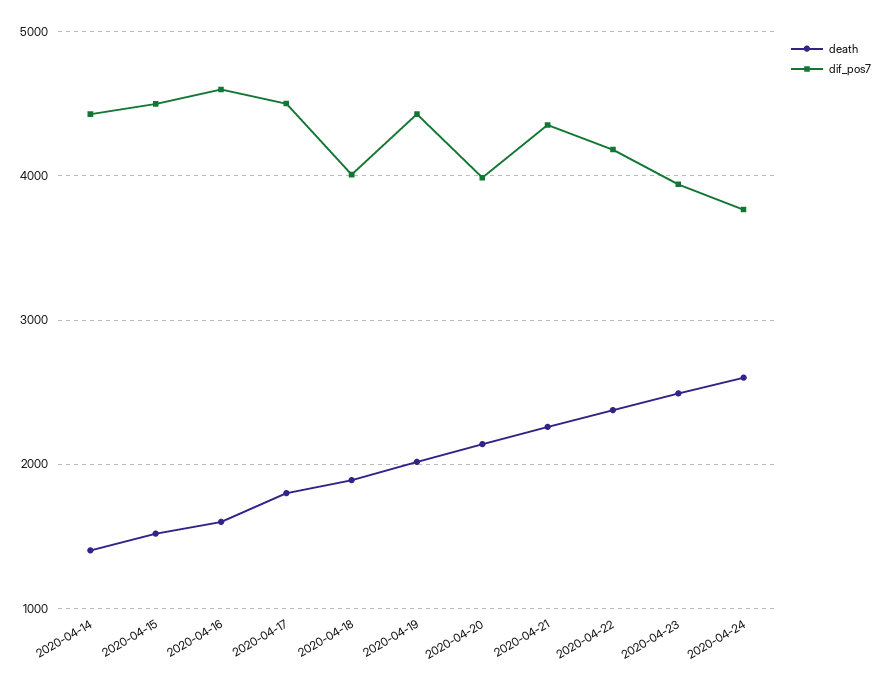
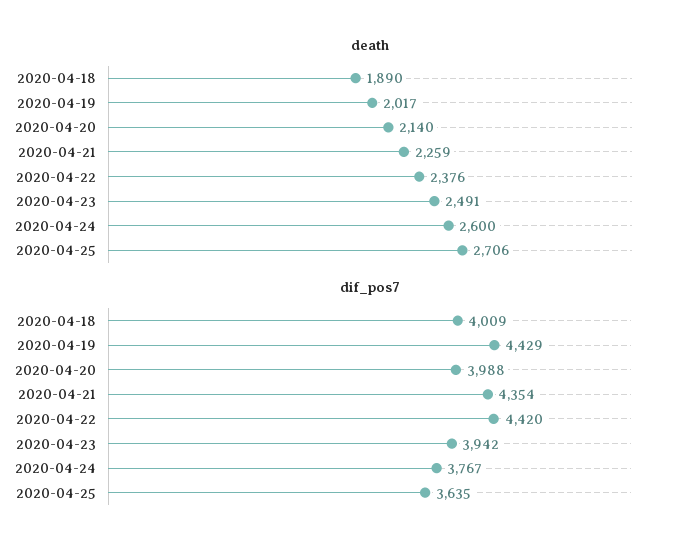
death, 2020-04-14: 1400 -> none
dif_pos7, 2020-04-14: 4400 -> none
death, 2020-04-15: 1500 -> none
dif_pos7, 2020-04-15: 4500 -> none
death, 2020-04-16: 1600 -> none
dif_pos7, 2020-04-16: 4600 -> none
death, 2020-04-17: 1800 -> none
dif_pos7, 2020-04-17: 4500 -> none
dif_pos7, 2020-04-22: 4200 -> 4420
death, 2020-04-25: none -> 2706
dif_pos7, 2020-04-25: none -> 3635

